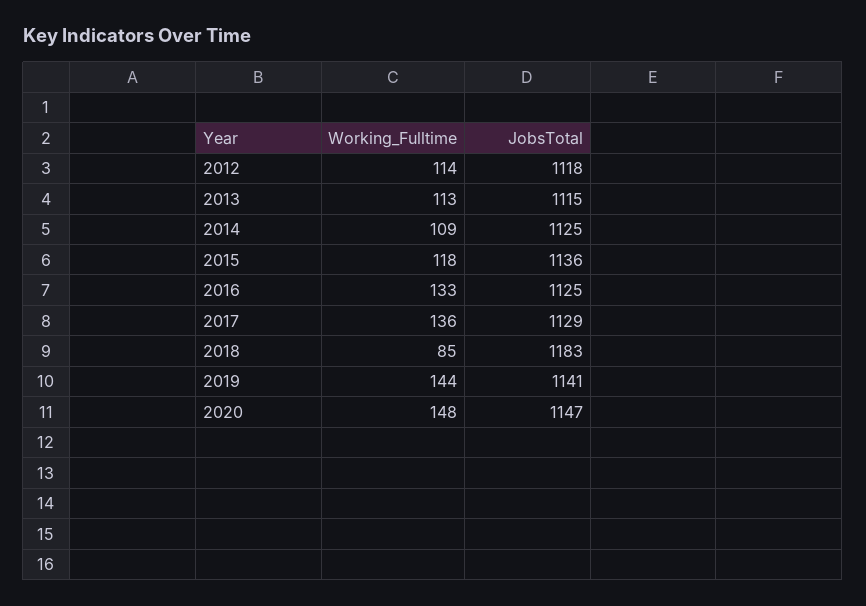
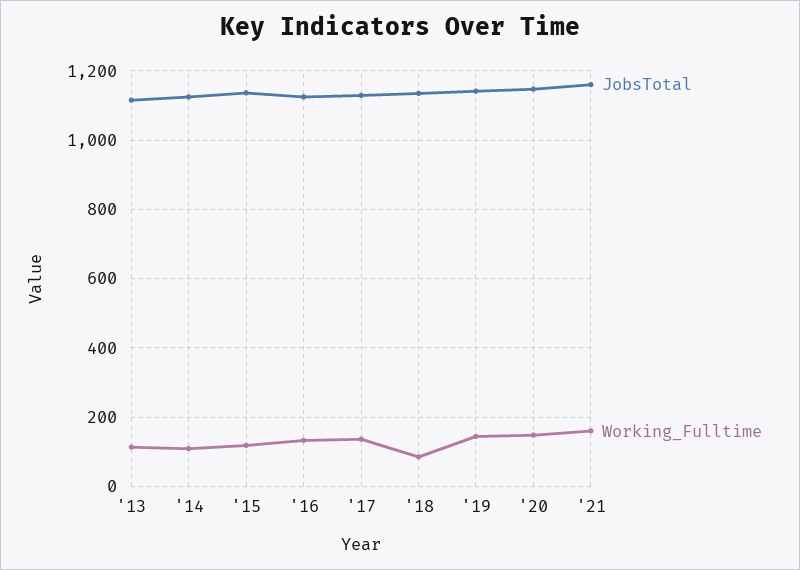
Working_Fulltime, 2012: 114 -> none
JobsTotal, 2012: 1118 -> none
JobsTotal, 2018: 1183 -> 1140
JobsTotal, '21: none -> 1160
Working_Fulltime, '21: none -> 160

